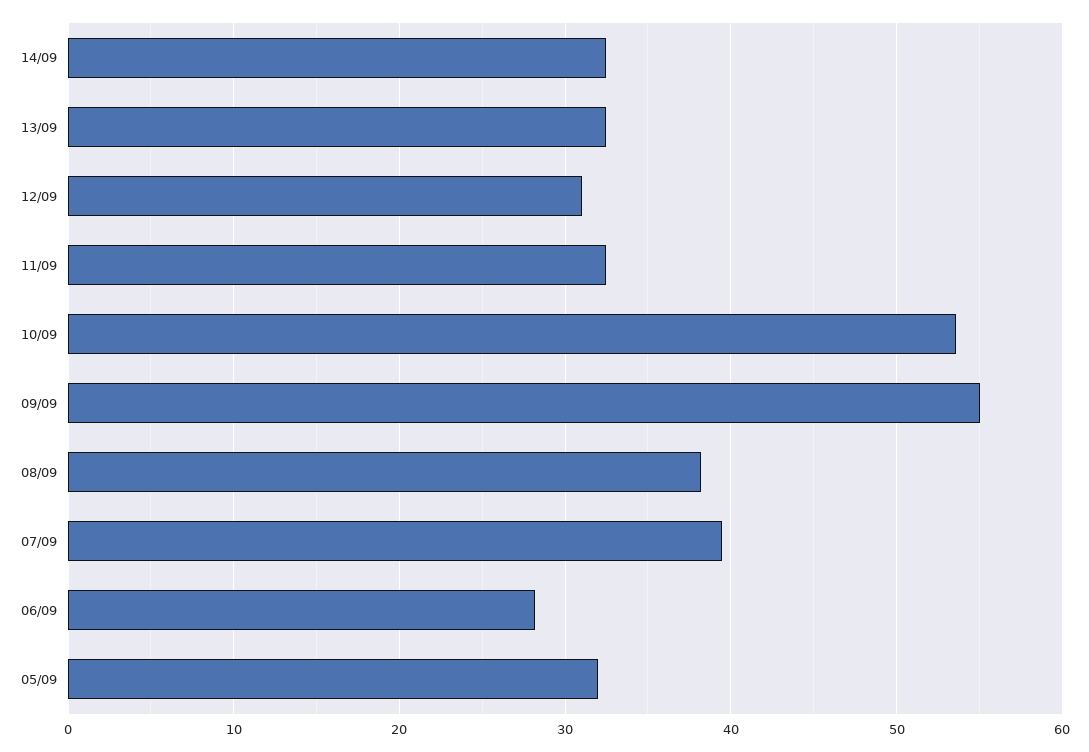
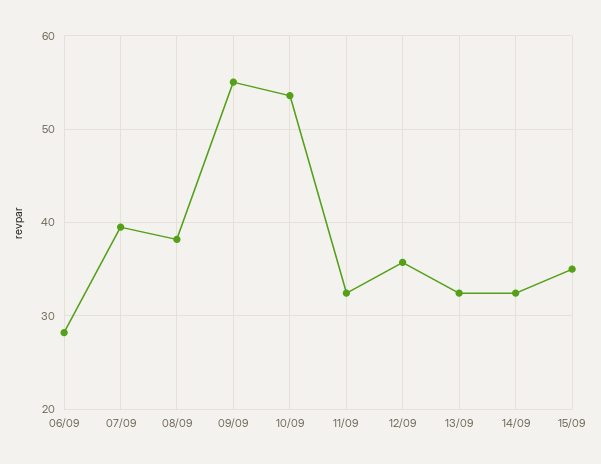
12/09: 31 -> 36
05/09: 32 -> none
15/09: none -> 35

